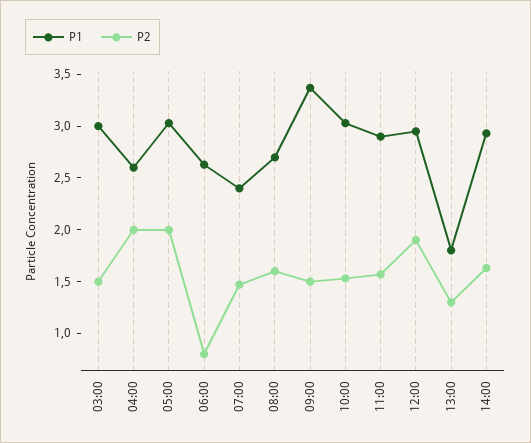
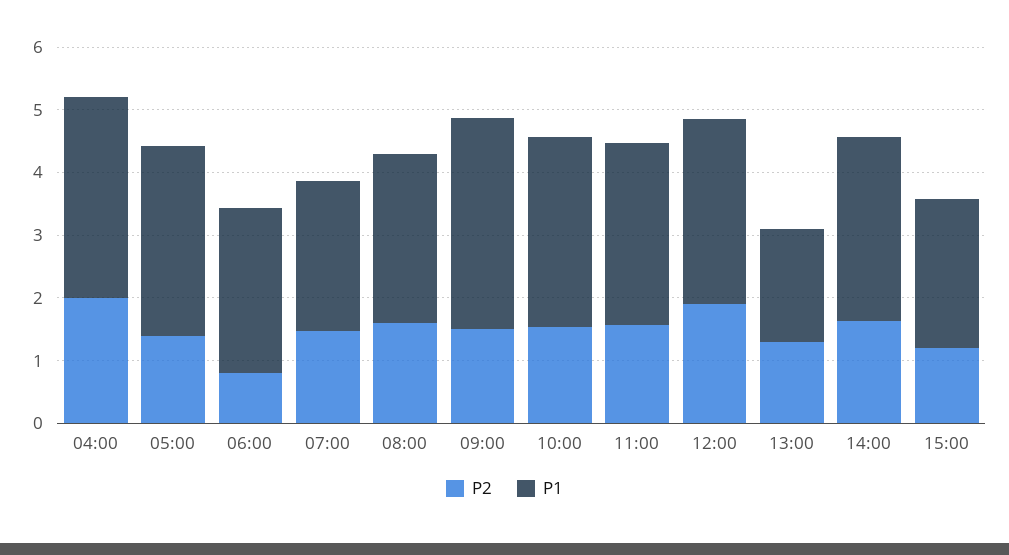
P1, 03:00: 3 -> none
P2, 03:00: 1.5 -> none
P1, 04:00: 2.6 -> 3.2
P2, 05:00: 2 -> 1.4
P2, 15:00: none -> 1.2
P1, 15:00: none -> 2.4

